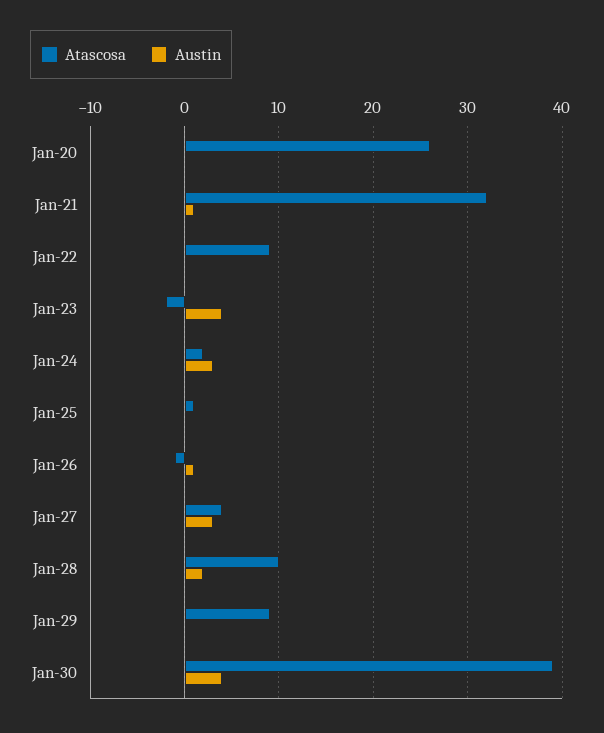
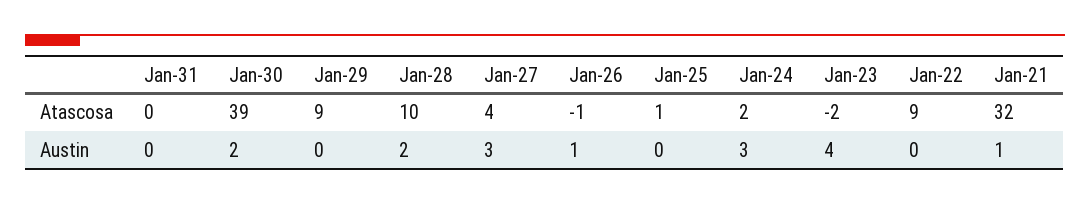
Atascosa, Jan-20: 26 -> none
Austin, Jan-20: 0 -> none
Austin, Jan-30: 4 -> 2
Atascosa, Jan-31: none -> 0
Austin, Jan-31: none -> 0

